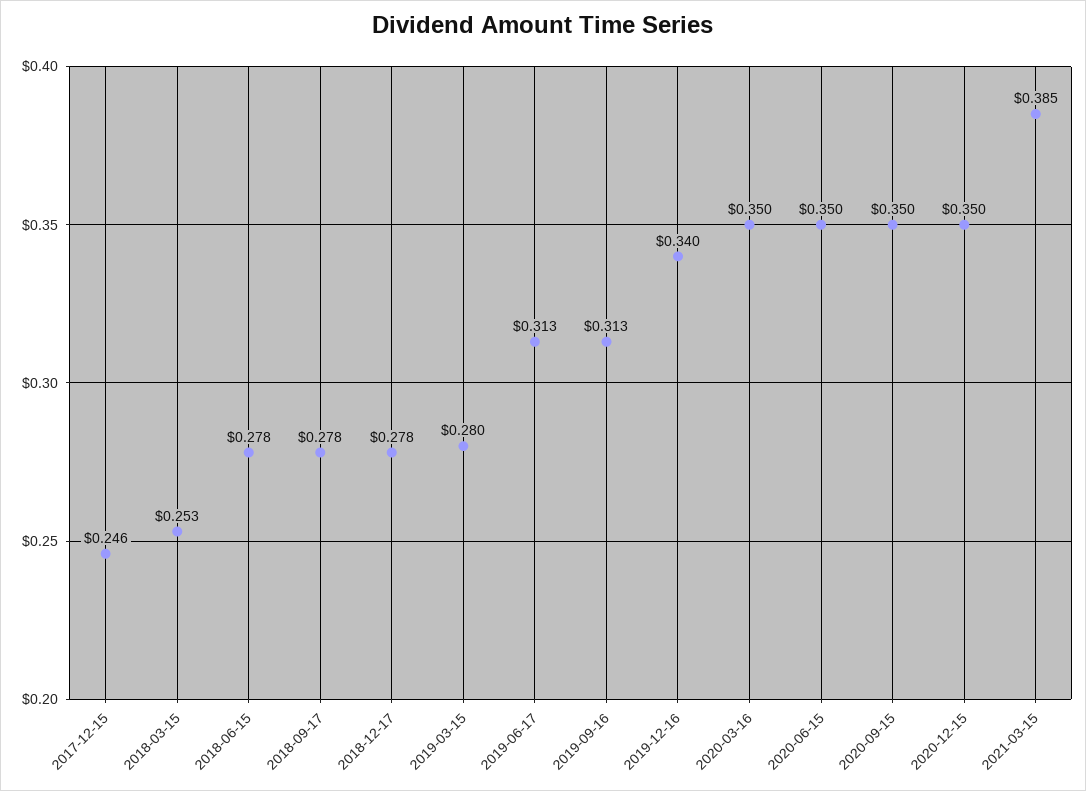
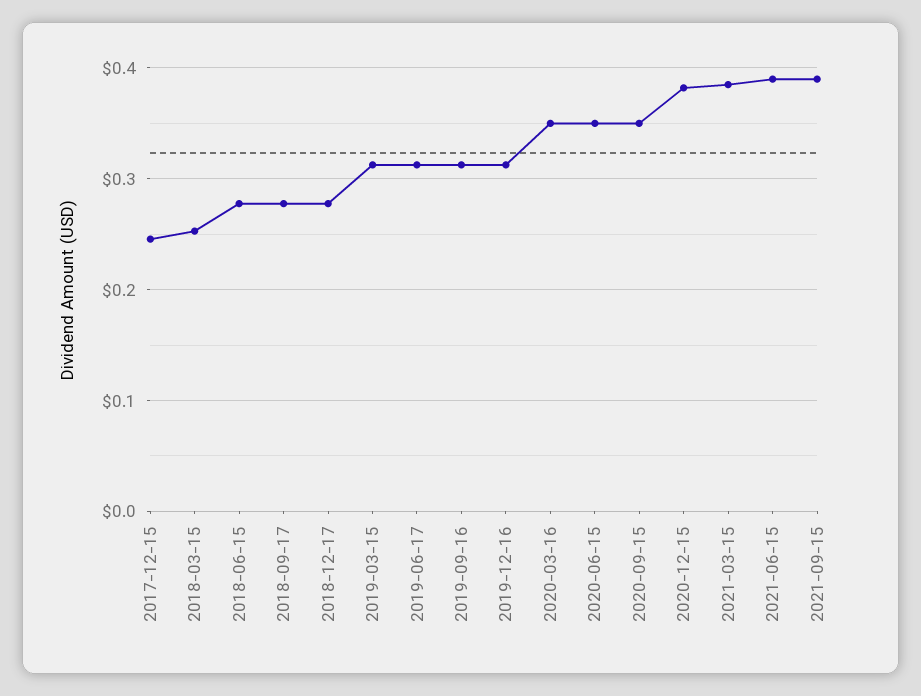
2019-03-15: 0.28 -> 0.31
2019-12-16: 0.34 -> 0.31
2020-12-15: 0.35 -> 0.38
2021-06-15: none -> 0.39
2021-09-15: none -> 0.39

